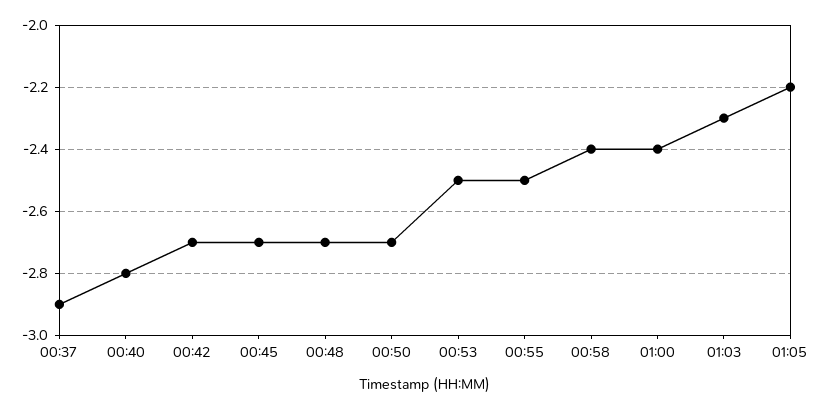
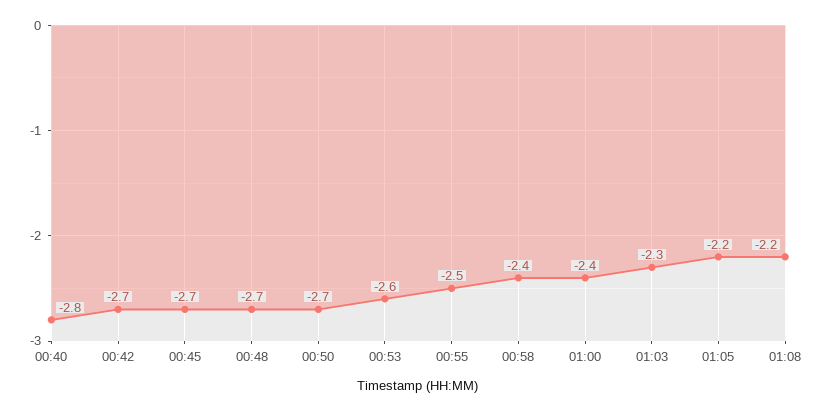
00:37: -2.9 -> none
00:53: -2.5 -> -2.6
01:08: none -> -2.2

